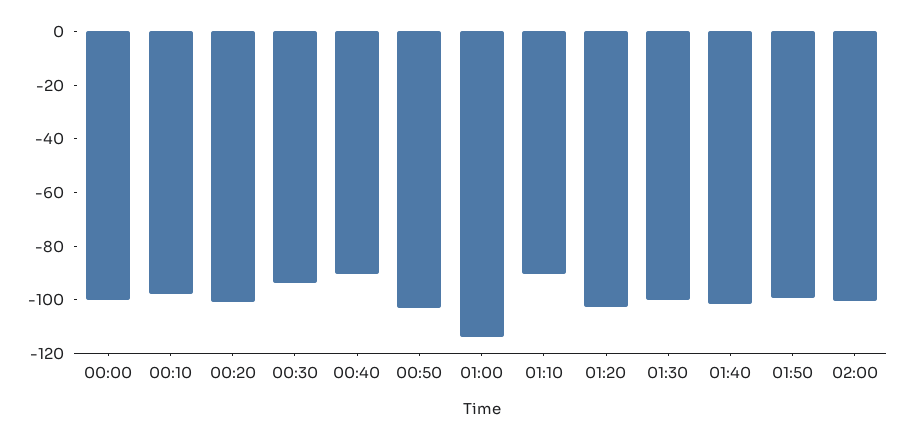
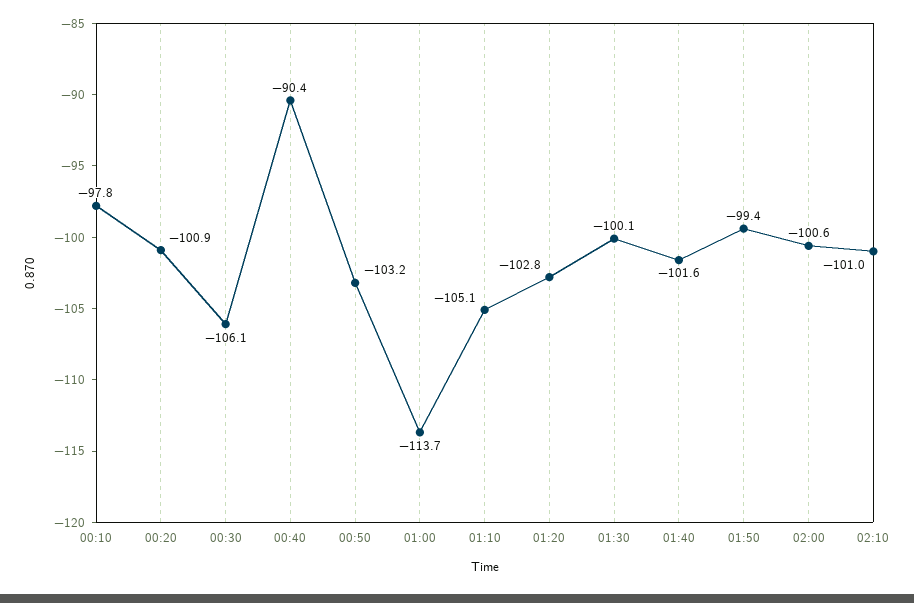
00:00: -100 -> none
00:30: -95 -> -106.1
01:10: -90 -> -105.1
02:10: none -> -101

